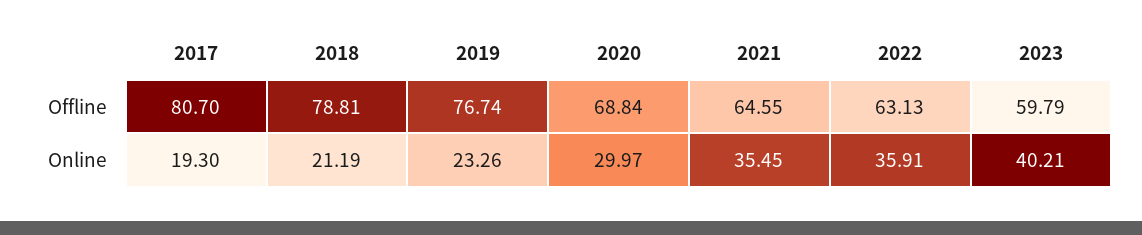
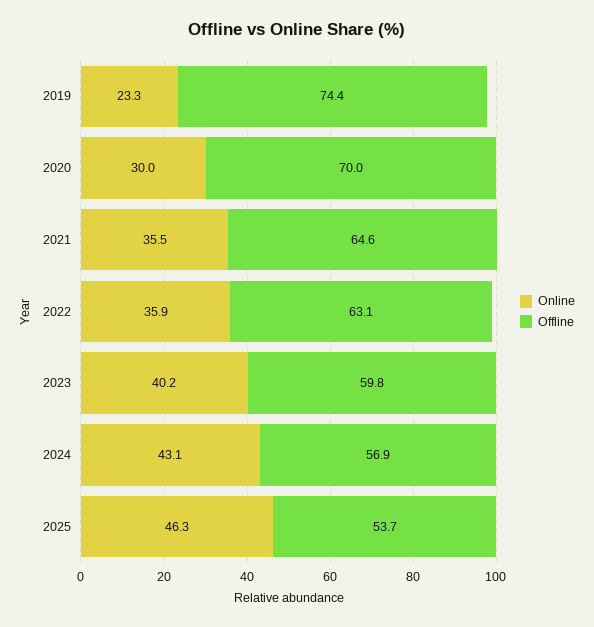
Offline, 2017: 80.7 -> none
Offline, 2018: 78.81 -> none
Offline, 2019: 76.74 -> 74.4
Offline, 2020: 68.84 -> 70
Online, 2017: 19.3 -> none
Online, 2018: 21.19 -> none
Online, 2024: none -> 43.1
Offline, 2024: none -> 56.9
Online, 2025: none -> 46.3
Offline, 2025: none -> 53.7

